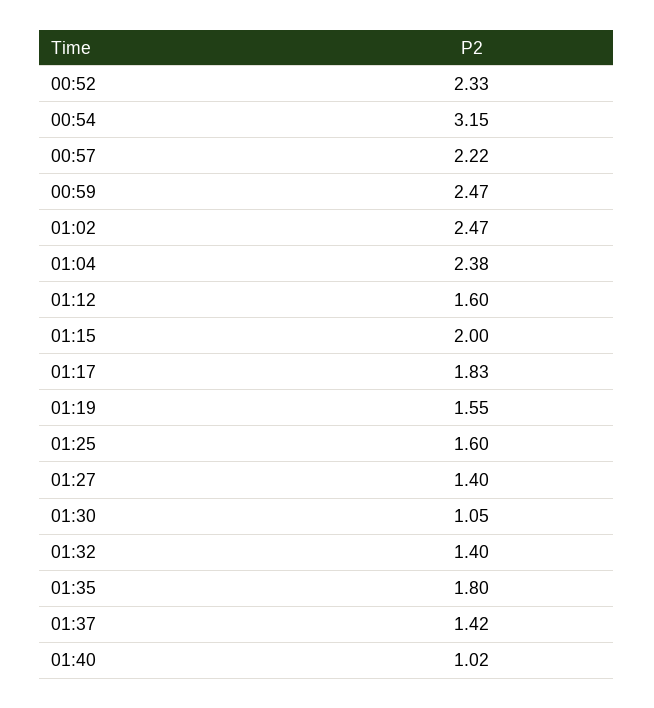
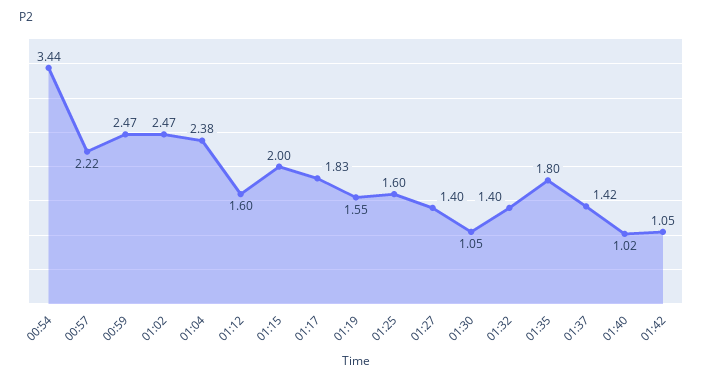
00:52: 2.33 -> none
00:54: 3.15 -> 3.44
01:42: none -> 1.05

